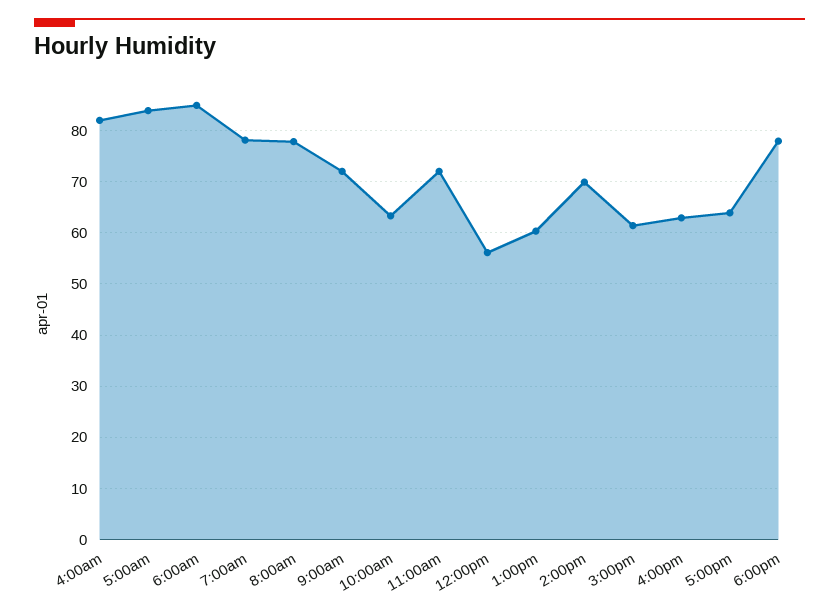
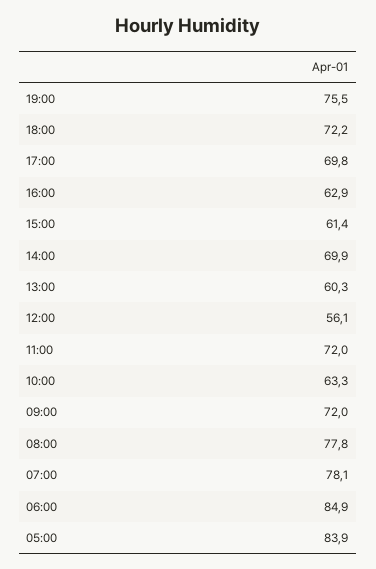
4:00am: 82 -> none
5:00pm: 64 -> 69.8
6:00pm: 78 -> 72.2
19:00: none -> 75.5

